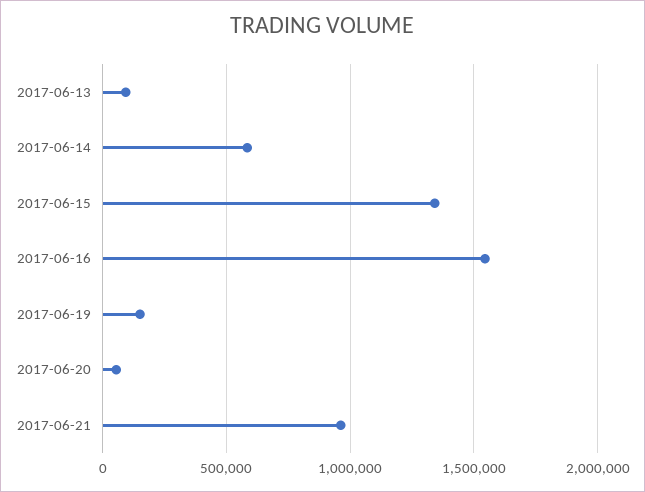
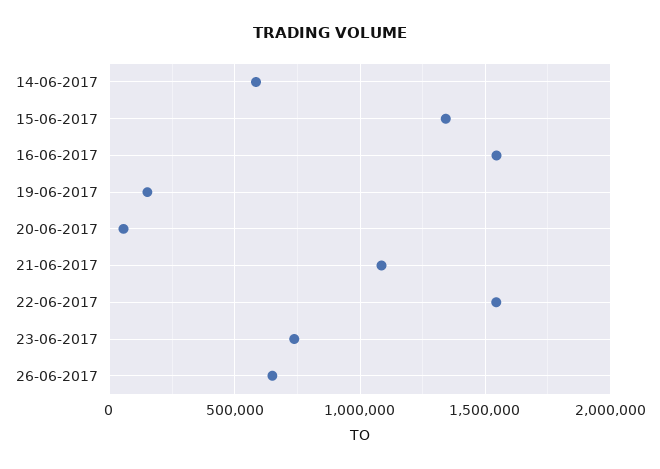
2017-06-13: 100000 -> none
2017-06-21: 950000 -> 1100000
22-06-2017: none -> 1550000
23-06-2017: none -> 750000
26-06-2017: none -> 650000

